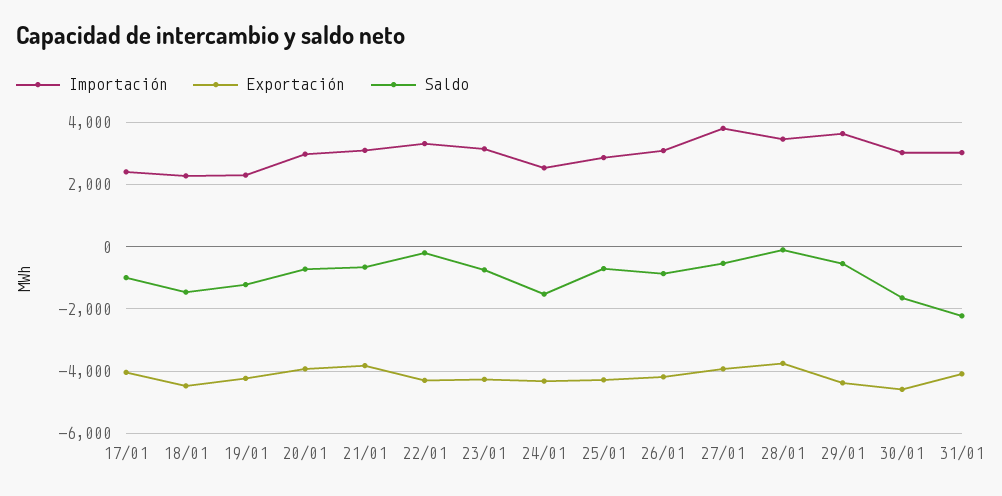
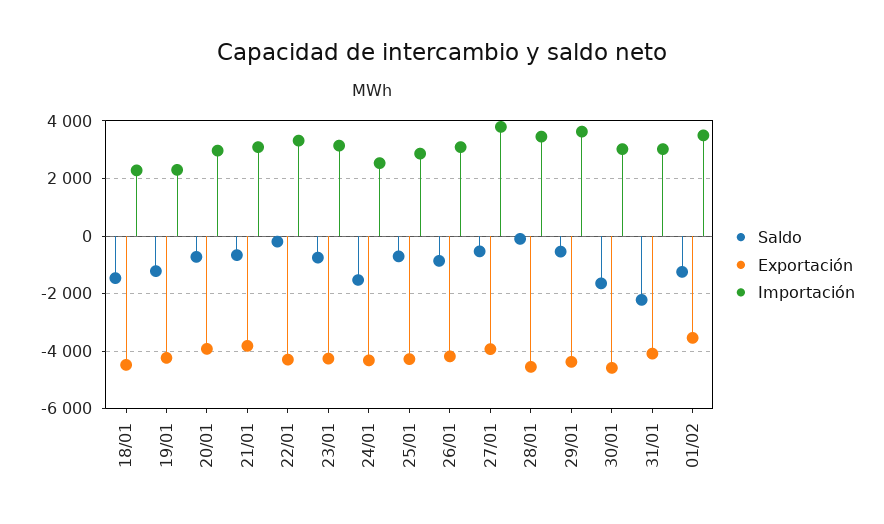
Importación, 17/01: 2400 -> none
Exportación, 17/01: -4000 -> none
Saldo, 17/01: -1000 -> none
Exportación, 28/01: -3800 -> -4500
Saldo, 01/02: none -> -1250
Exportación, 01/02: none -> -3500
Importación, 01/02: none -> 3500

